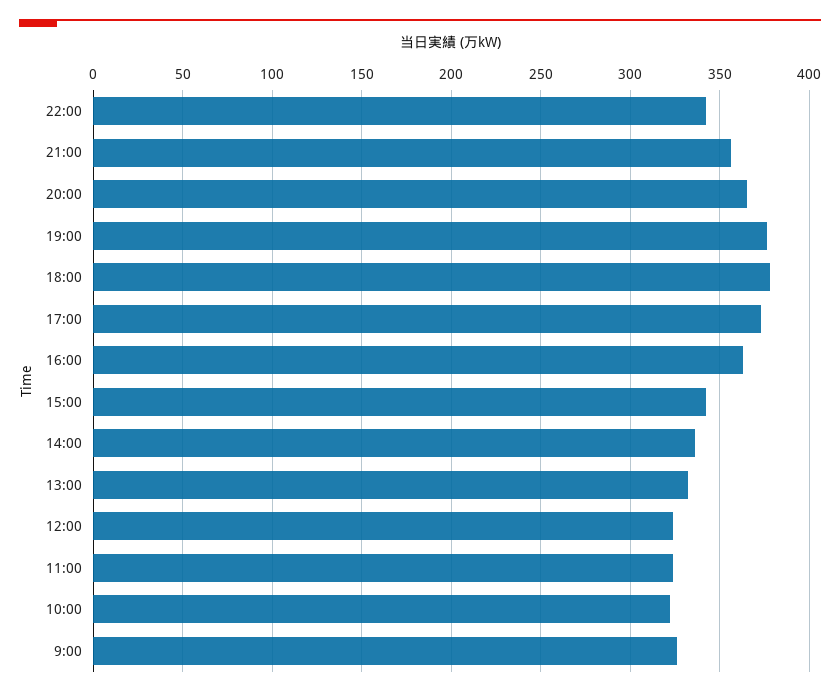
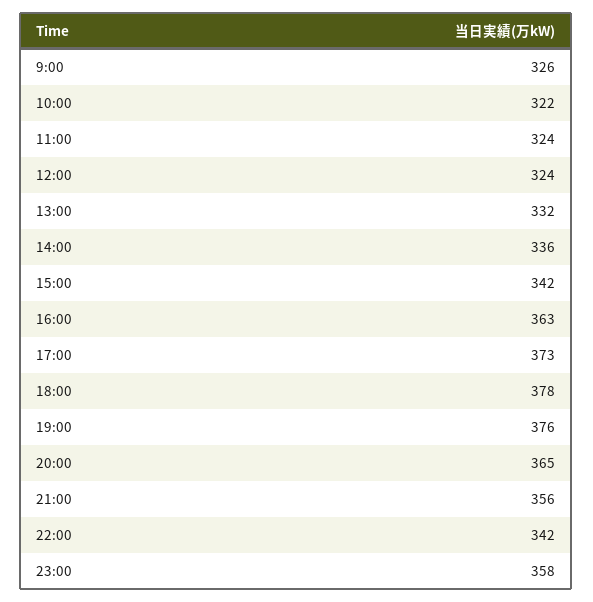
23:00: none -> 358

